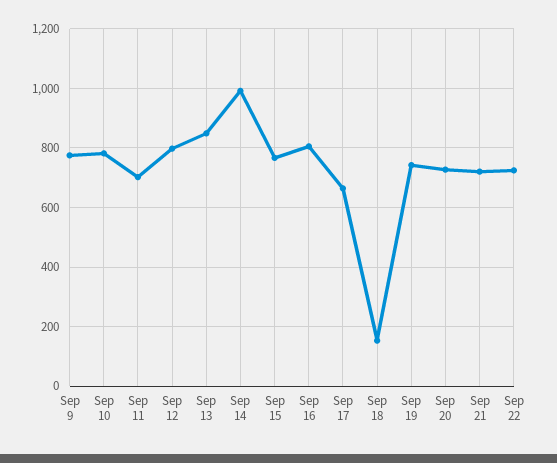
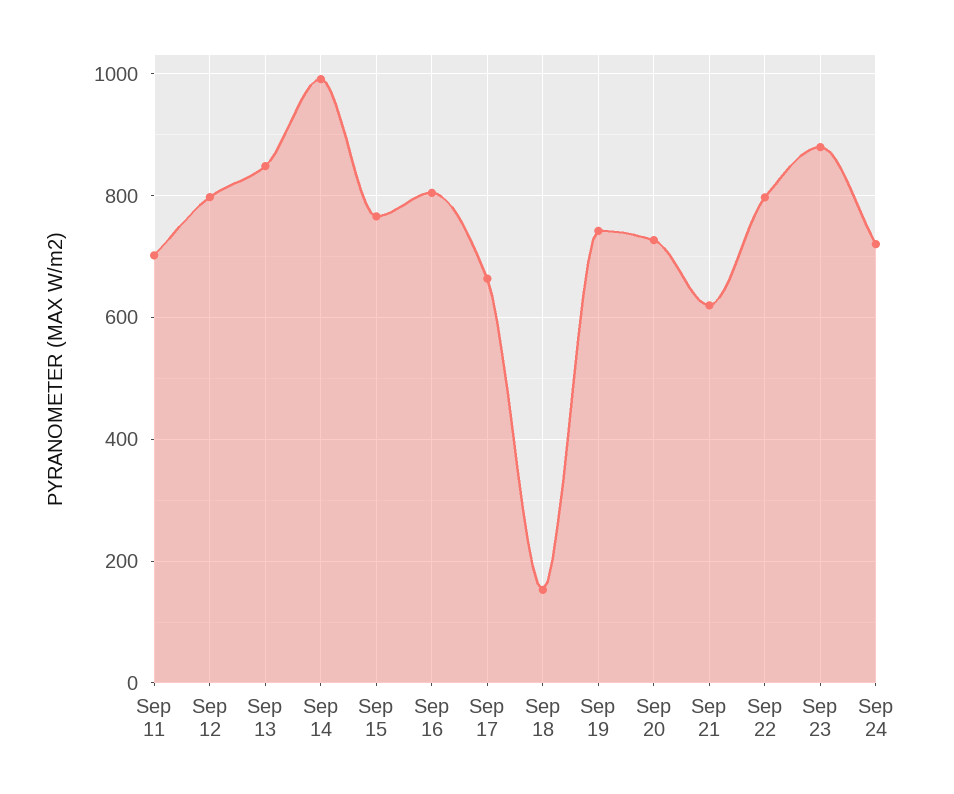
Sep 9: 775 -> none
Sep 10: 775 -> none
Sep 21: 725 -> 620
Sep 22: 725 -> 800
Sep 23: none -> 880
Sep 24: none -> 720

